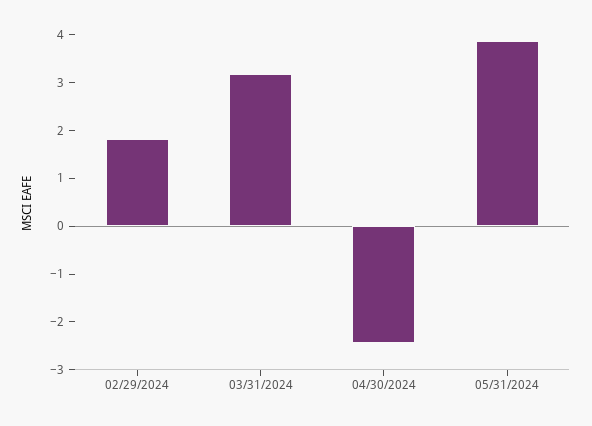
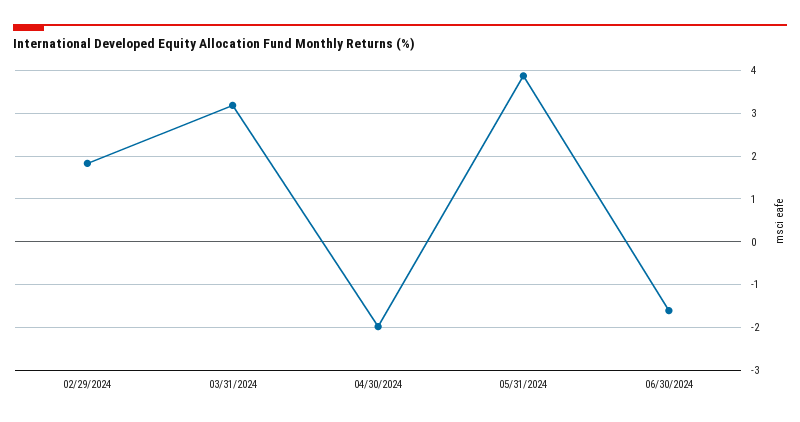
04/30/2024: -2.4 -> -2
06/30/2024: none -> -1.6

